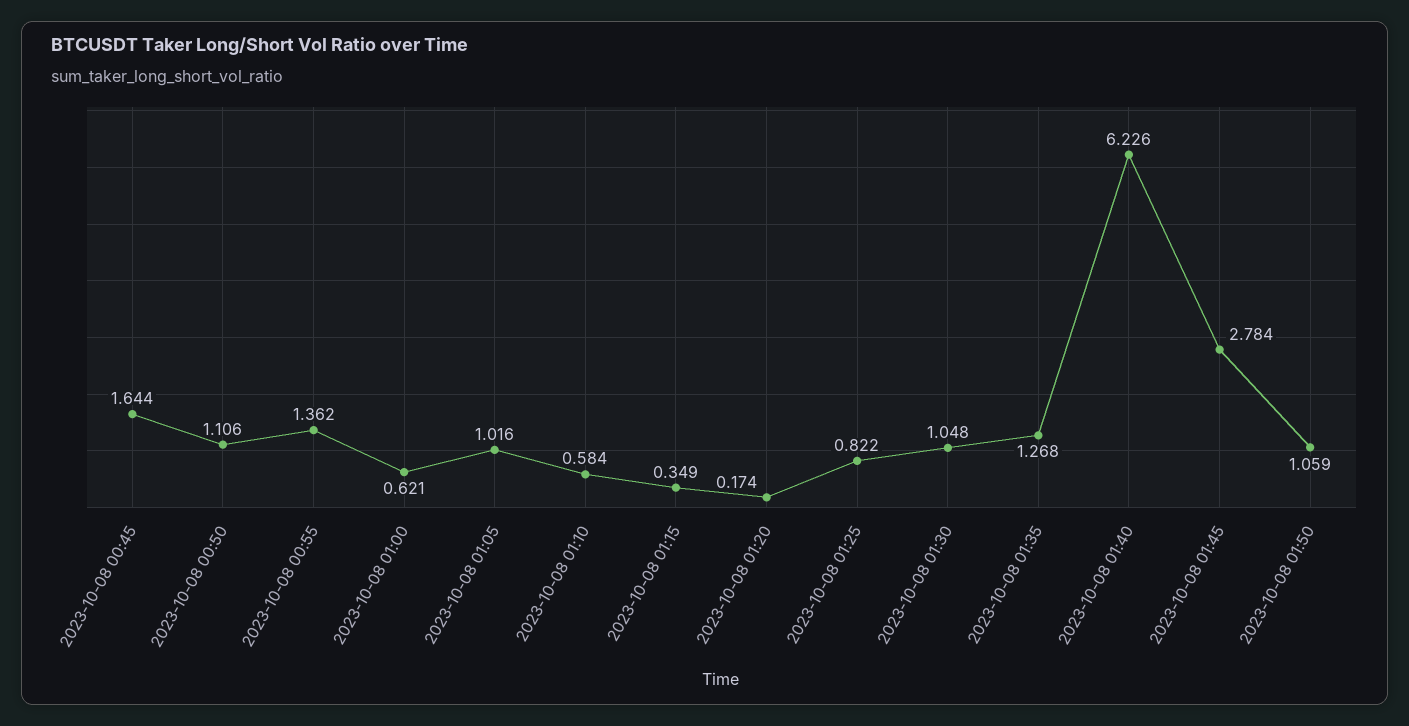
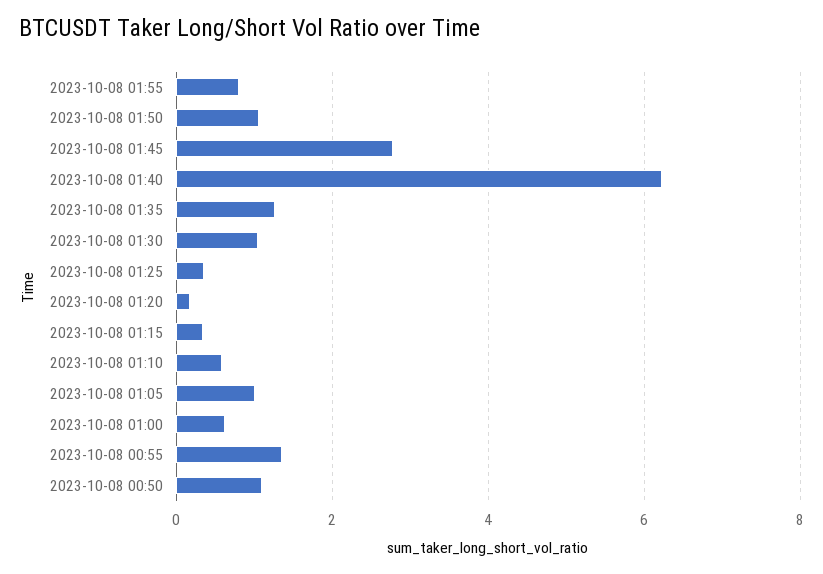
2023-10-08 00:45: 1.644 -> none
2023-10-08 01:25: 0.822 -> 0.4
2023-10-08 01:55: none -> 0.8

